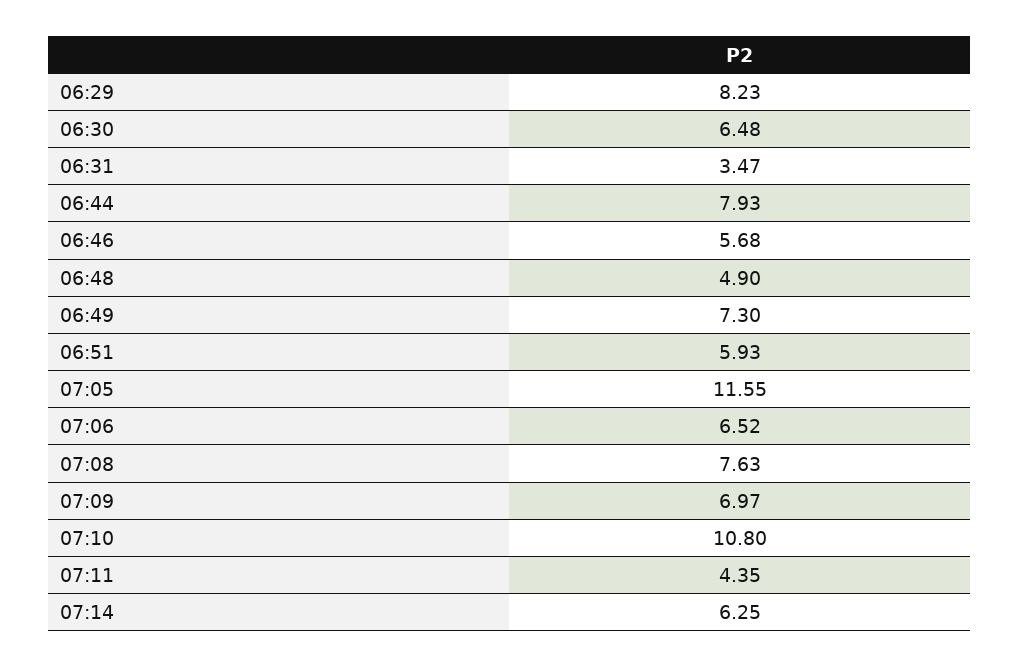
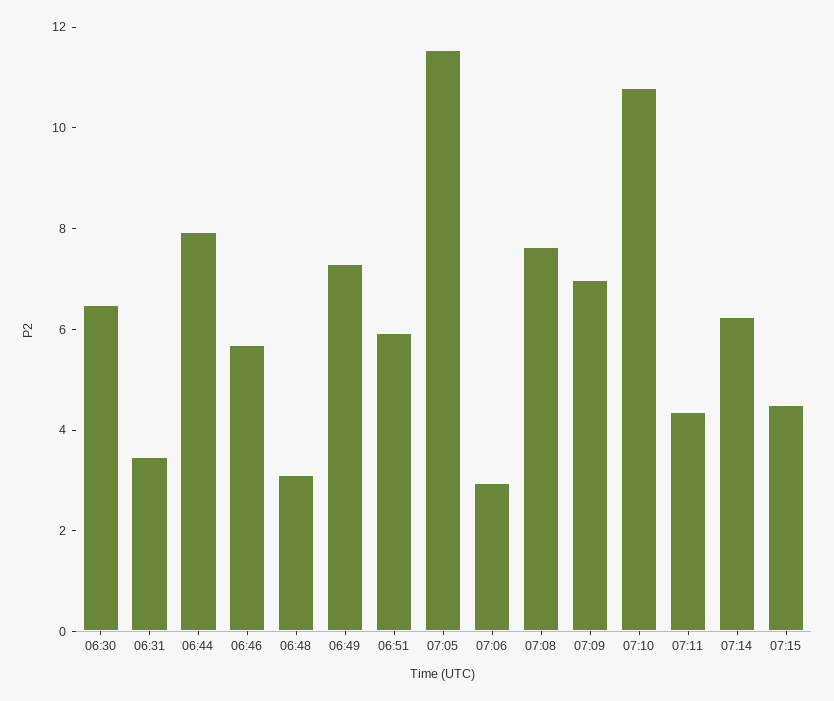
06:29: 8.23 -> none
06:48: 4.9 -> 3
07:06: 6.52 -> 3
07:15: none -> 4.5

